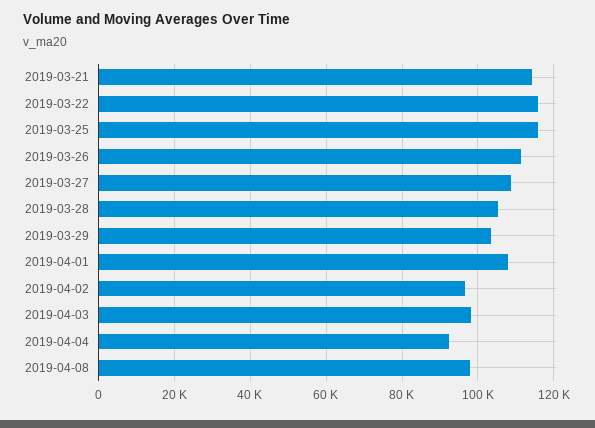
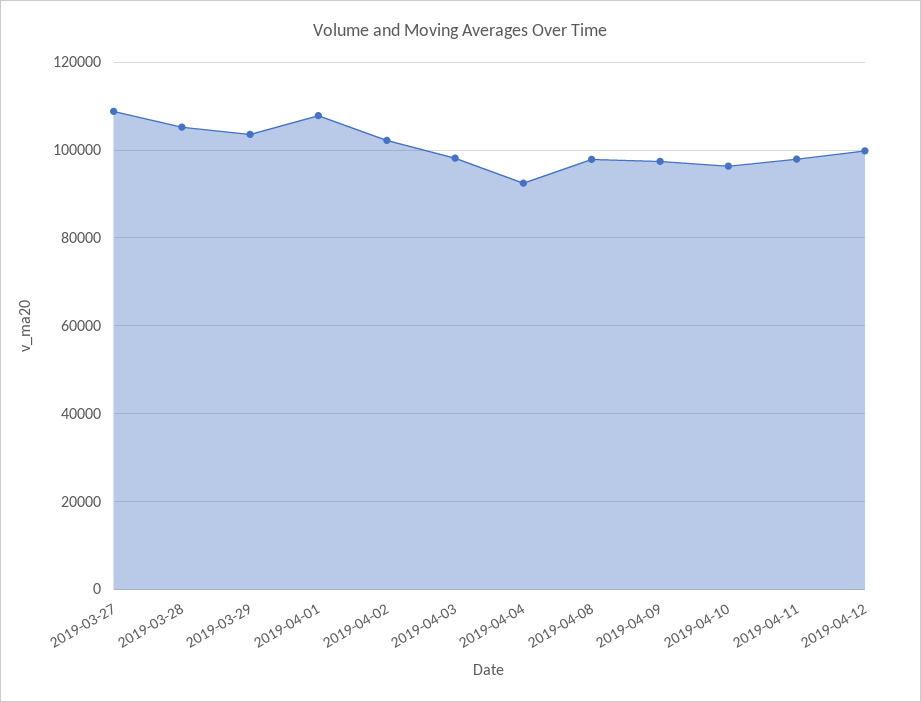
2019-03-21: 114000 -> none
2019-03-22: 116000 -> none
2019-03-25: 116000 -> none
2019-03-26: 112000 -> none
2019-04-02: 96000 -> 102000
2019-04-09: none -> 98000
2019-04-10: none -> 96000
2019-04-11: none -> 98000
2019-04-12: none -> 100000

